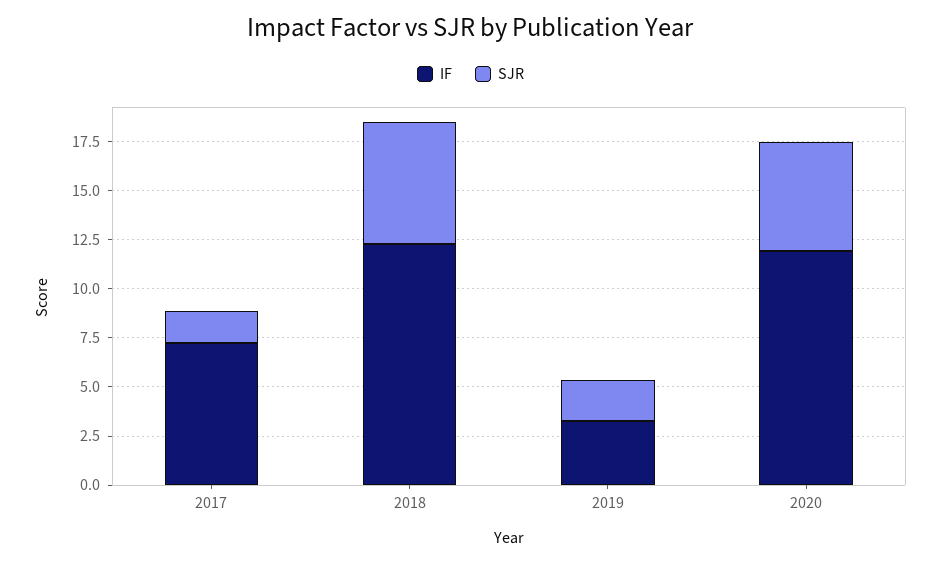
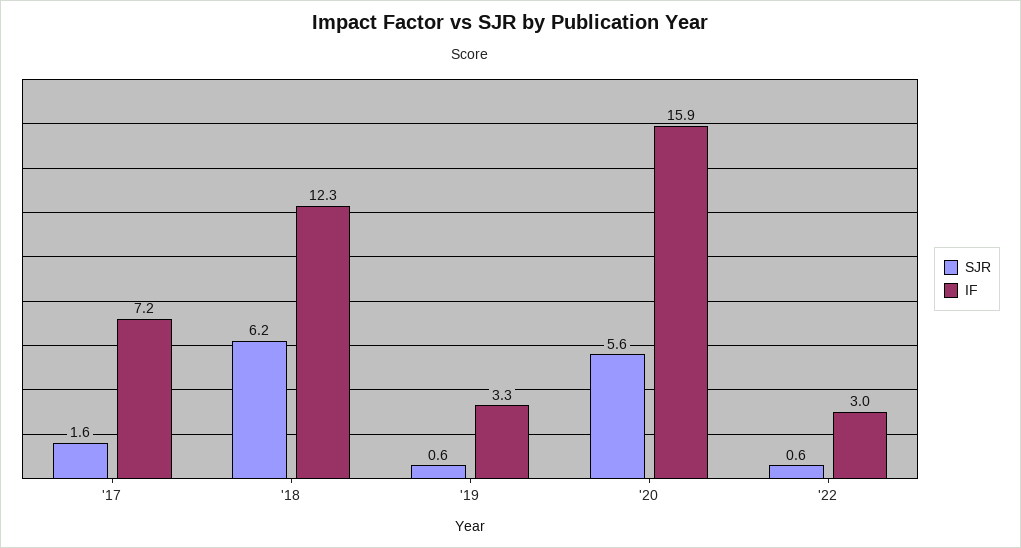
SJR, 2019: 2 -> 0.6
IF, 2020: 12 -> 15.9
SJR, '22: none -> 0.6
IF, '22: none -> 3

